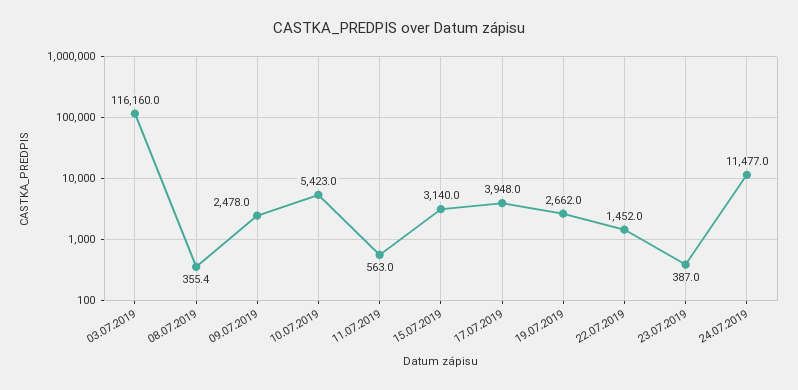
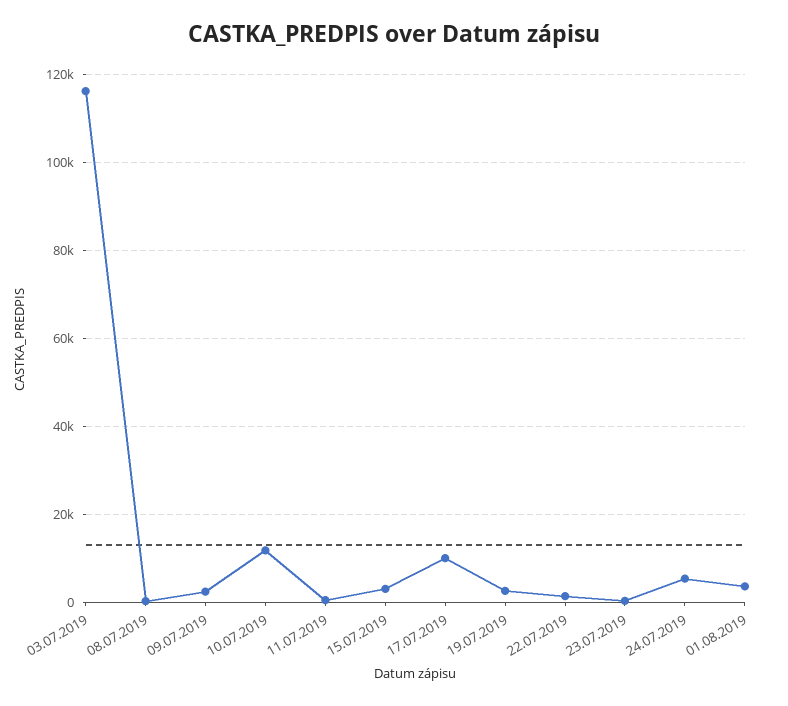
10.07.2019: 5423 -> 12000
17.07.2019: 3948 -> 10000
24.07.2019: 11477 -> 6000
01.08.2019: none -> 4000

